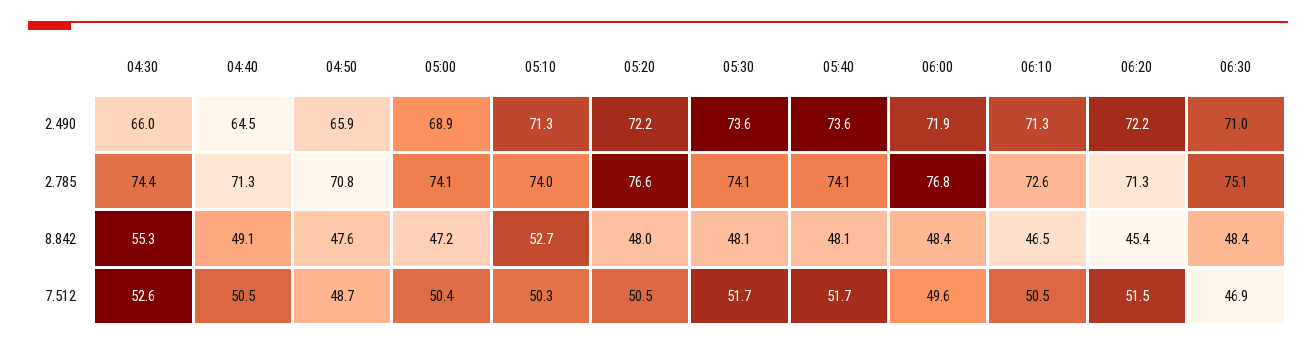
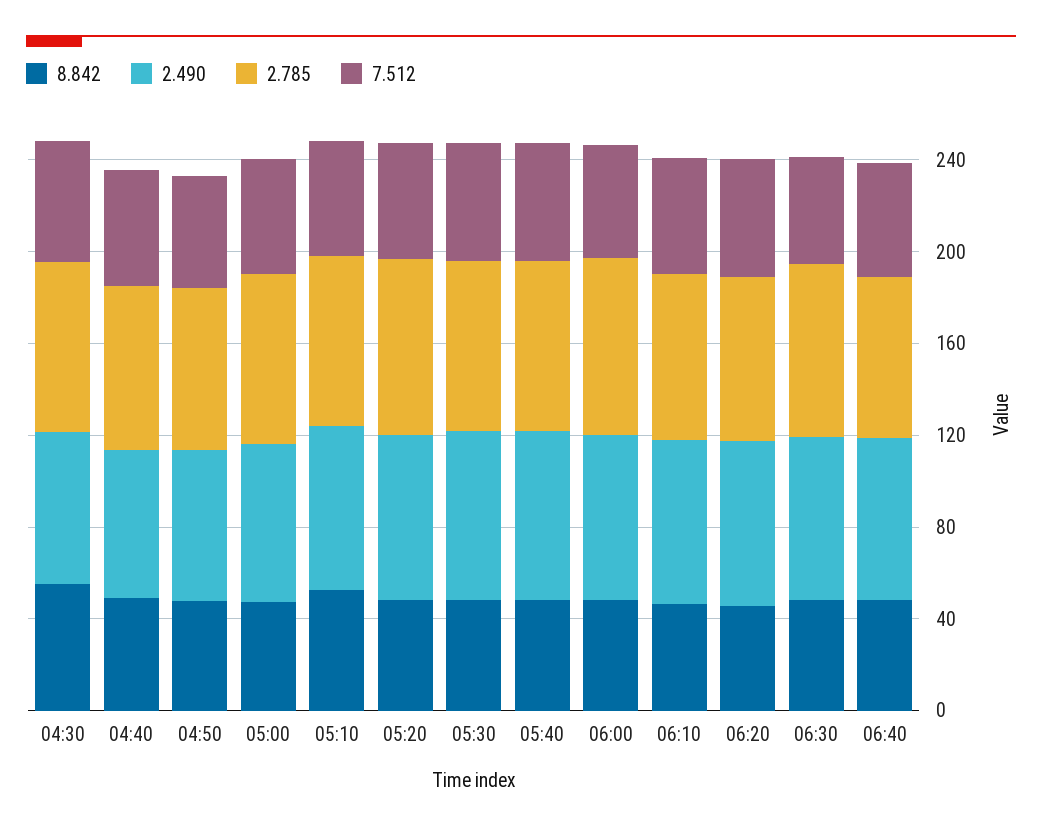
8.842, 06:40: none -> 50
2.490, 06:40: none -> 70
2.785, 06:40: none -> 70
7.512, 06:40: none -> 50

